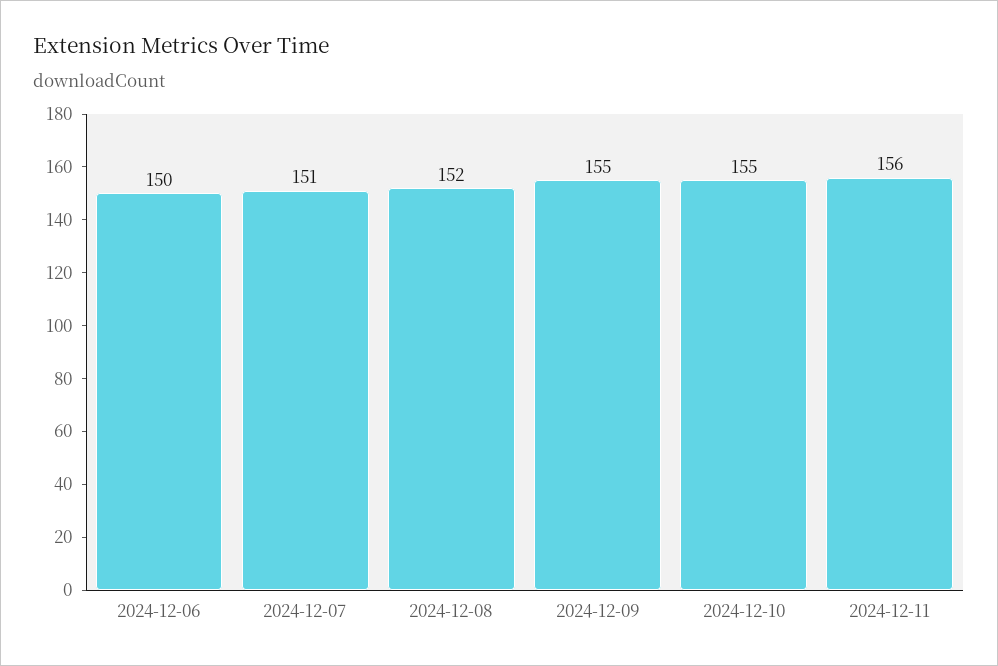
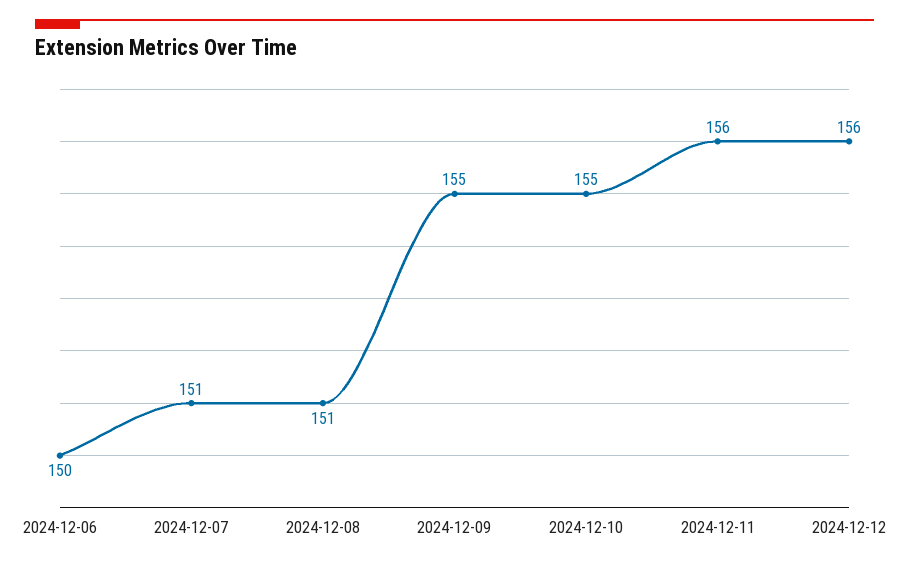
2024-12-08: 152 -> 151
2024-12-12: none -> 156

